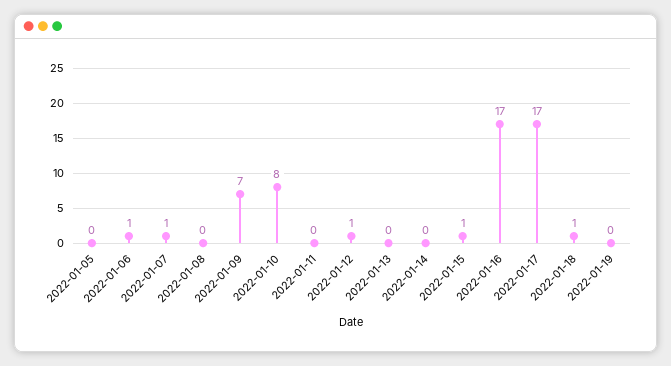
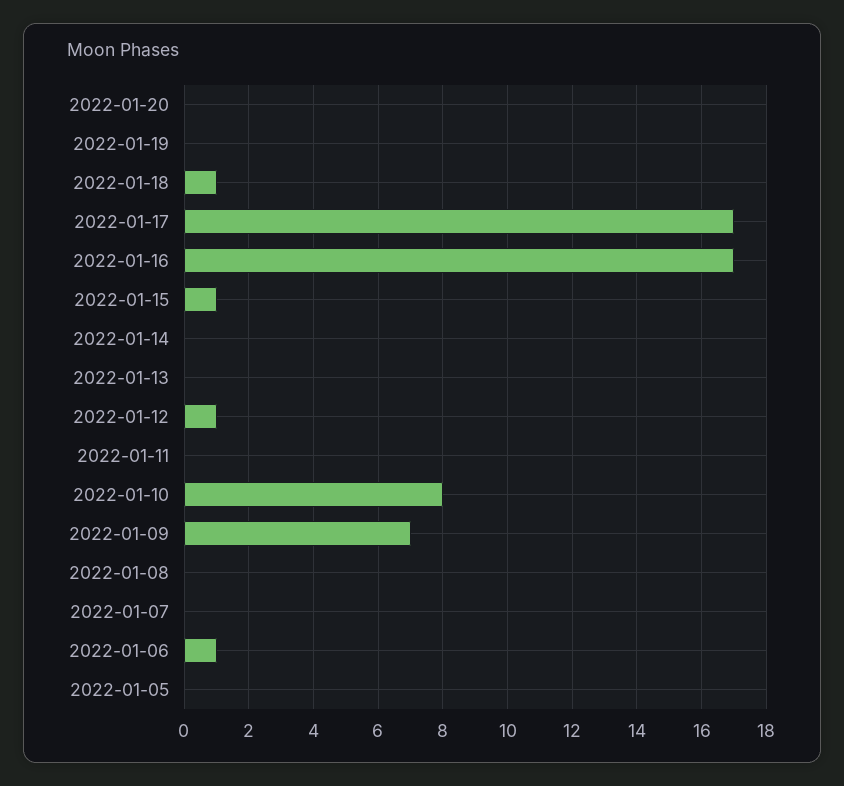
2022-01-07: 1 -> 0
2022-01-20: none -> 0

